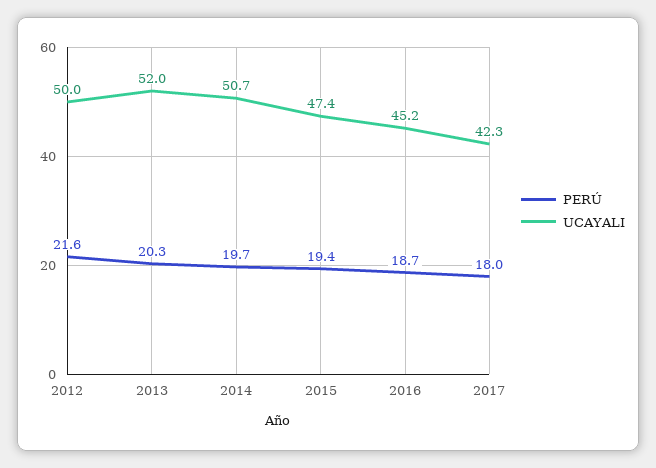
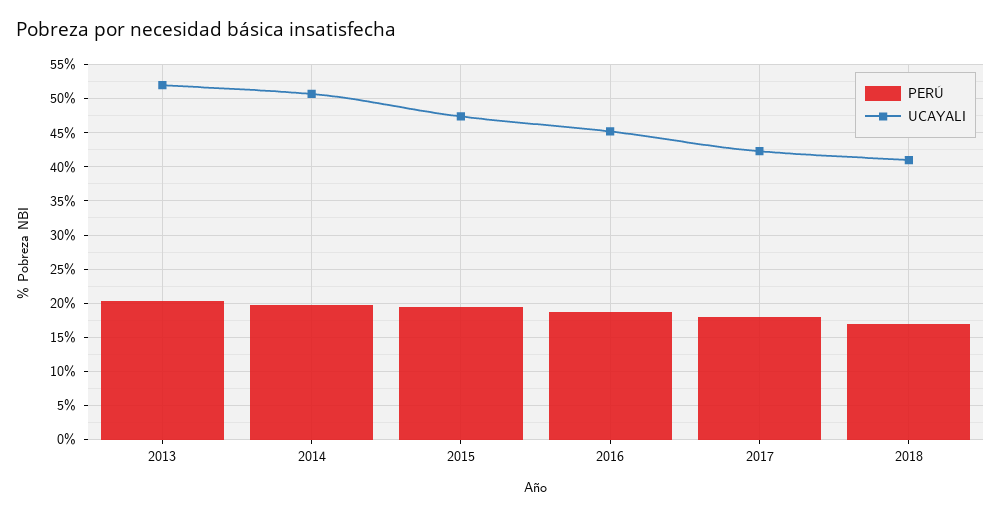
PERÚ, 2012: 21.6 -> none
UCAYALI, 2012: 50 -> none
PERÚ, 2018: none -> 17
UCAYALI, 2018: none -> 41

